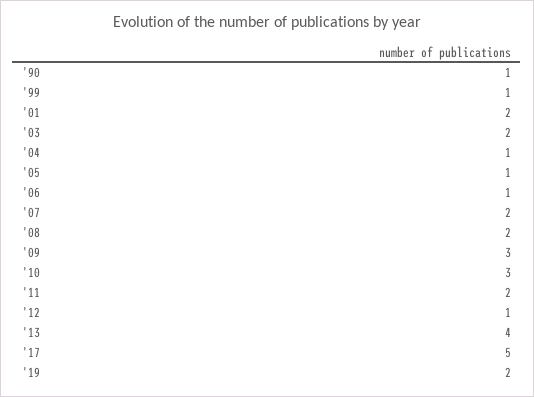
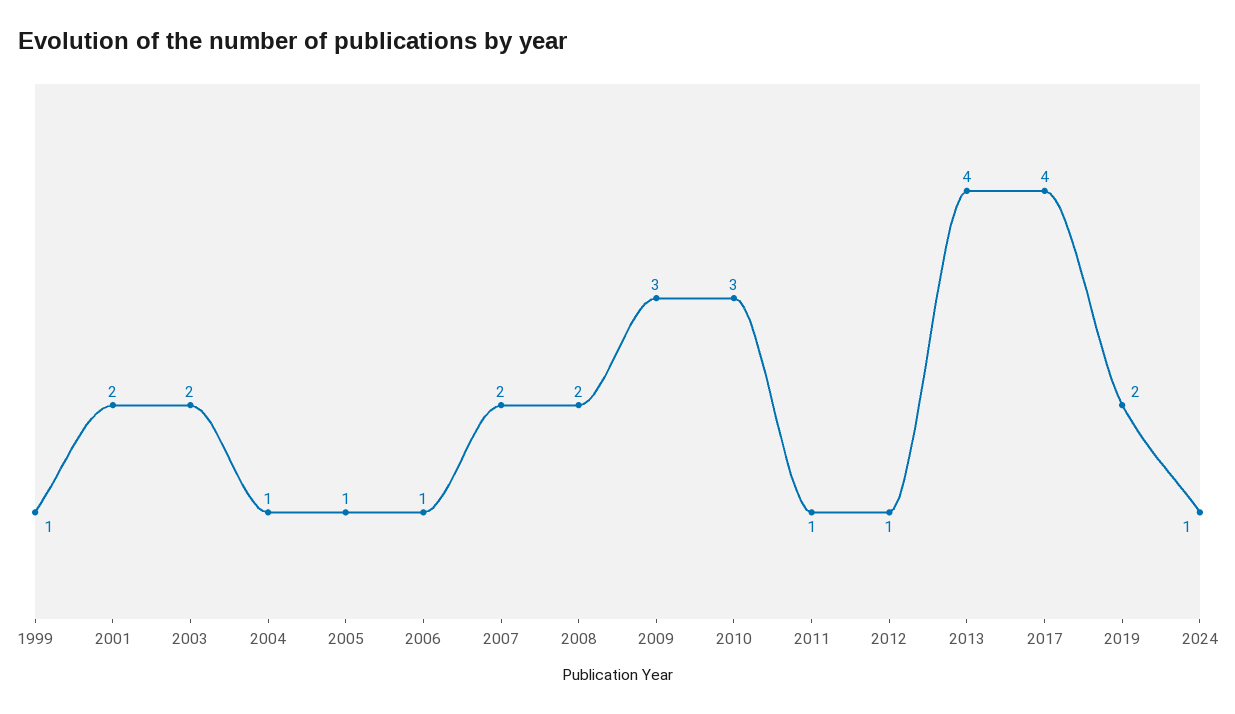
'90: 1 -> none
'11: 2 -> 1
'17: 5 -> 4
2024: none -> 1

